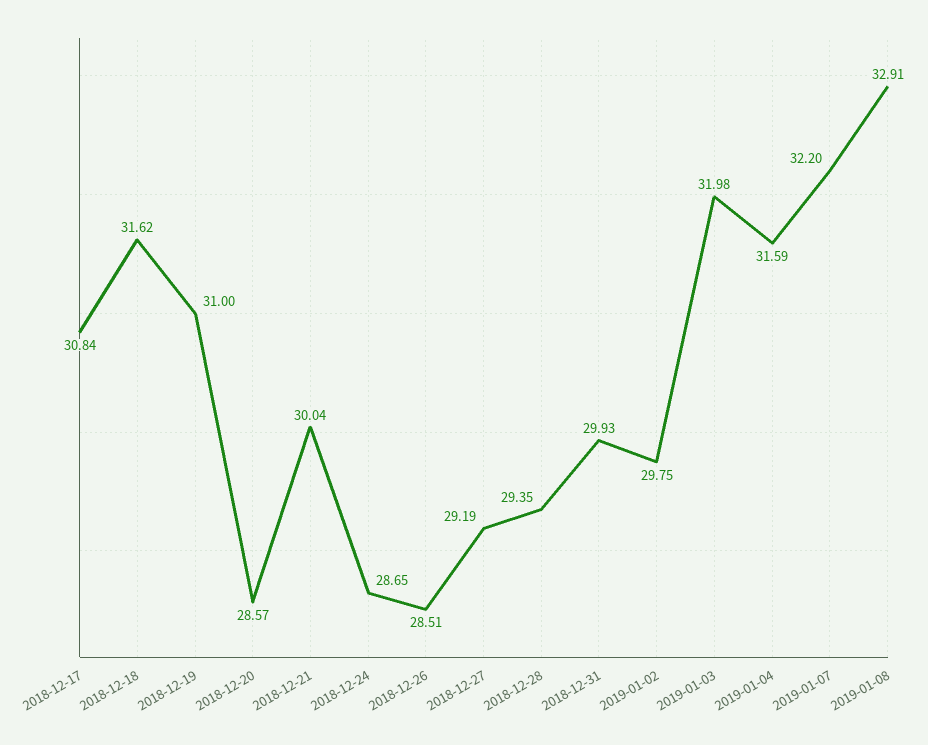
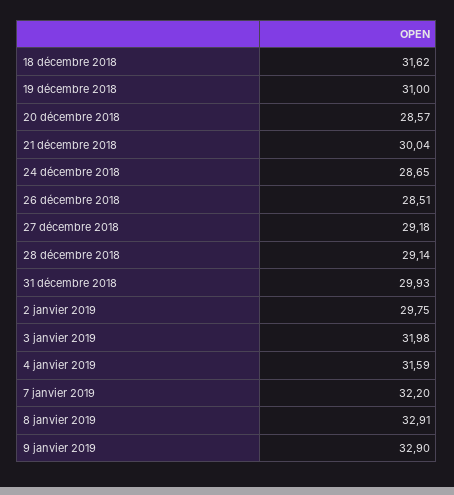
2018-12-17: 30.84 -> none
2018-12-27: 29.19 -> 29.18
2018-12-28: 29.35 -> 29.14
9 janvier 2019: none -> 32.9

